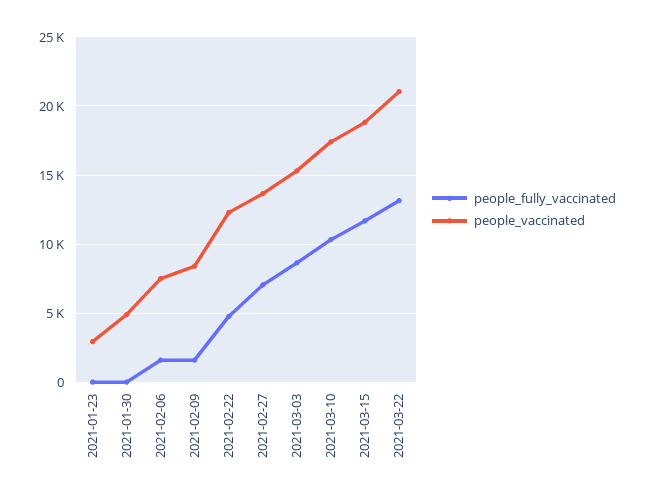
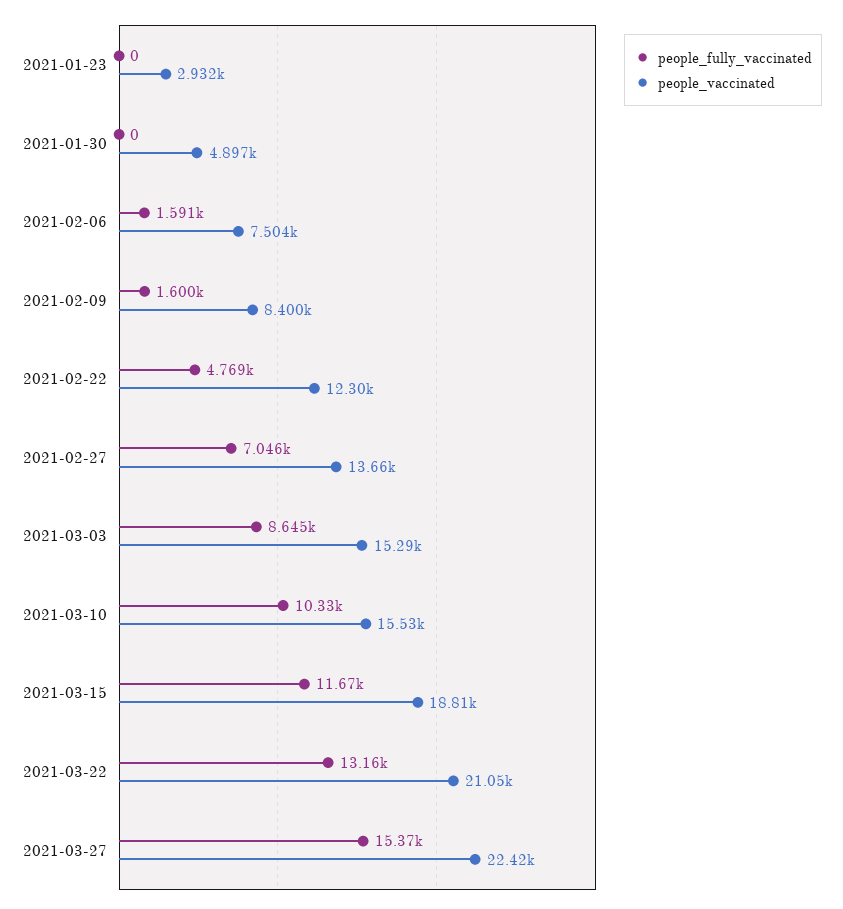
people_vaccinated, 2021-03-10: 17500 -> 15530
people_fully_vaccinated, 2021-03-27: none -> 15370
people_vaccinated, 2021-03-27: none -> 22420

